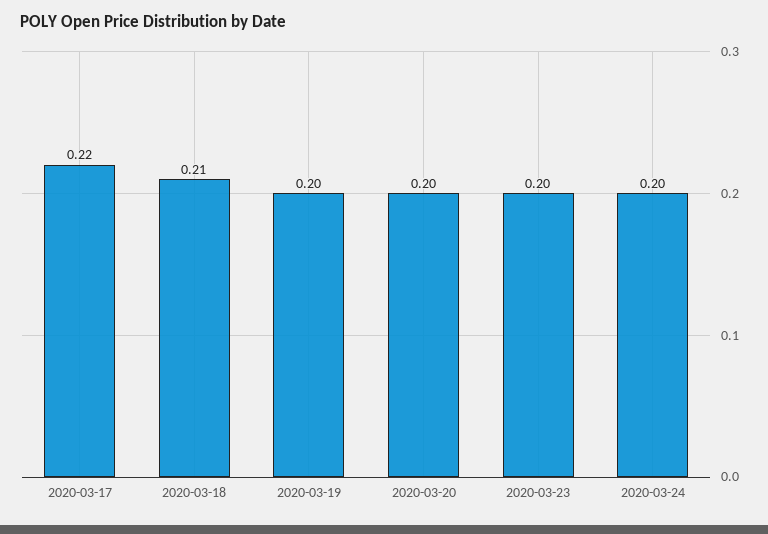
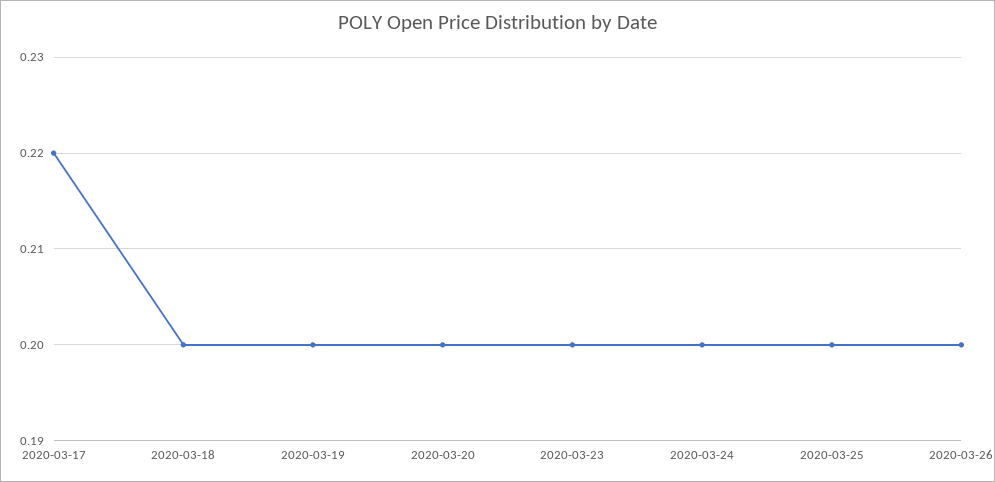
2020-03-18: 0.21 -> 0.2
2020-03-25: none -> 0.2
2020-03-26: none -> 0.2

